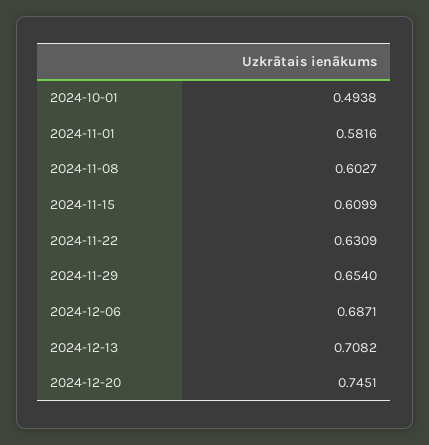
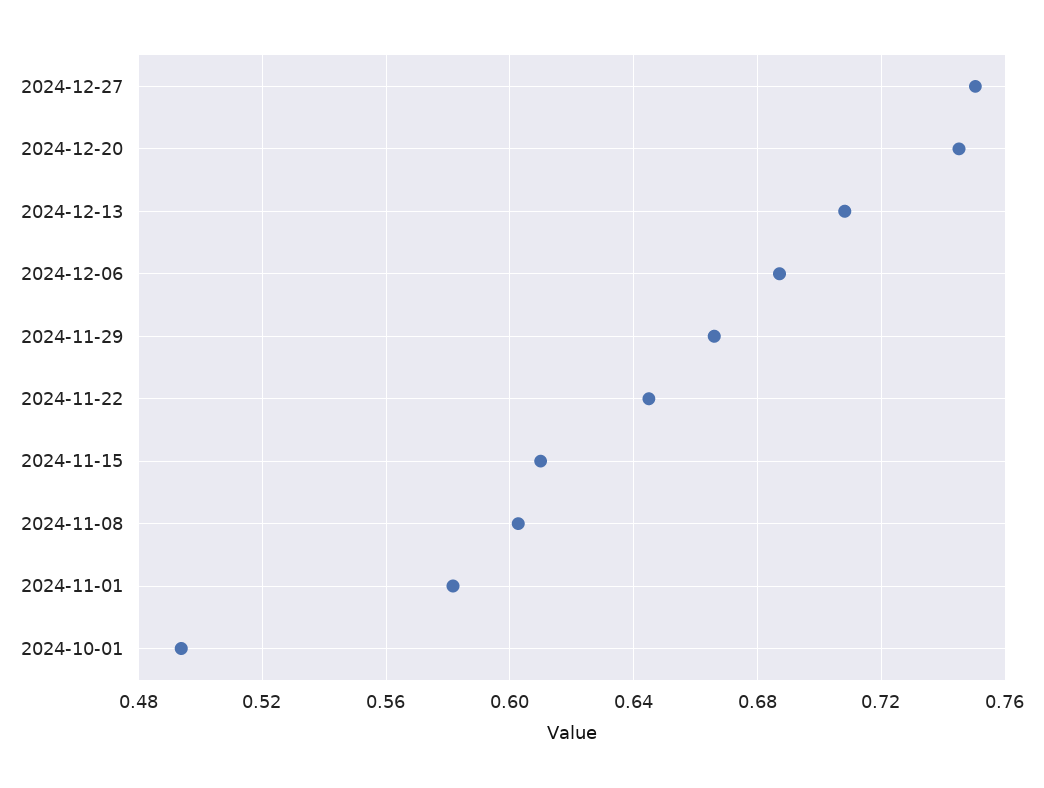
2024-11-22: 0.6309 -> 0.645
2024-11-29: 0.654 -> 0.665
2024-12-27: none -> 0.75

